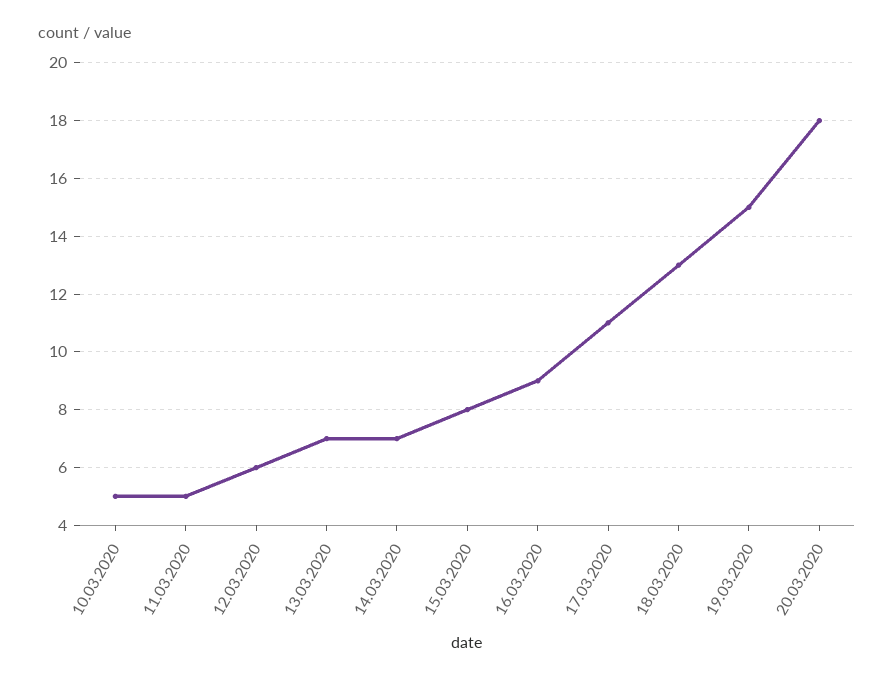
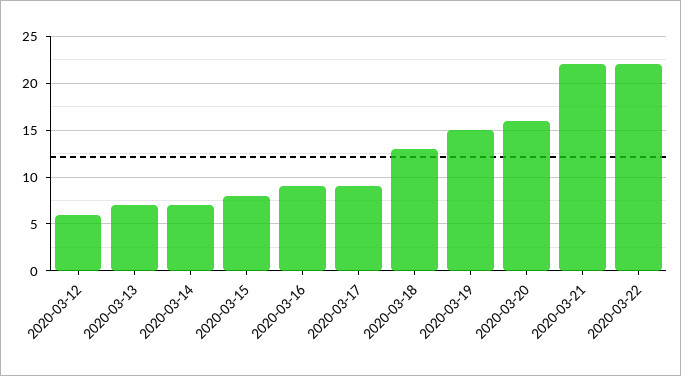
10.03.2020: 5 -> none
11.03.2020: 5 -> none
17.03.2020: 11 -> 9
20.03.2020: 18 -> 16
2020-03-21: none -> 22
2020-03-22: none -> 22

